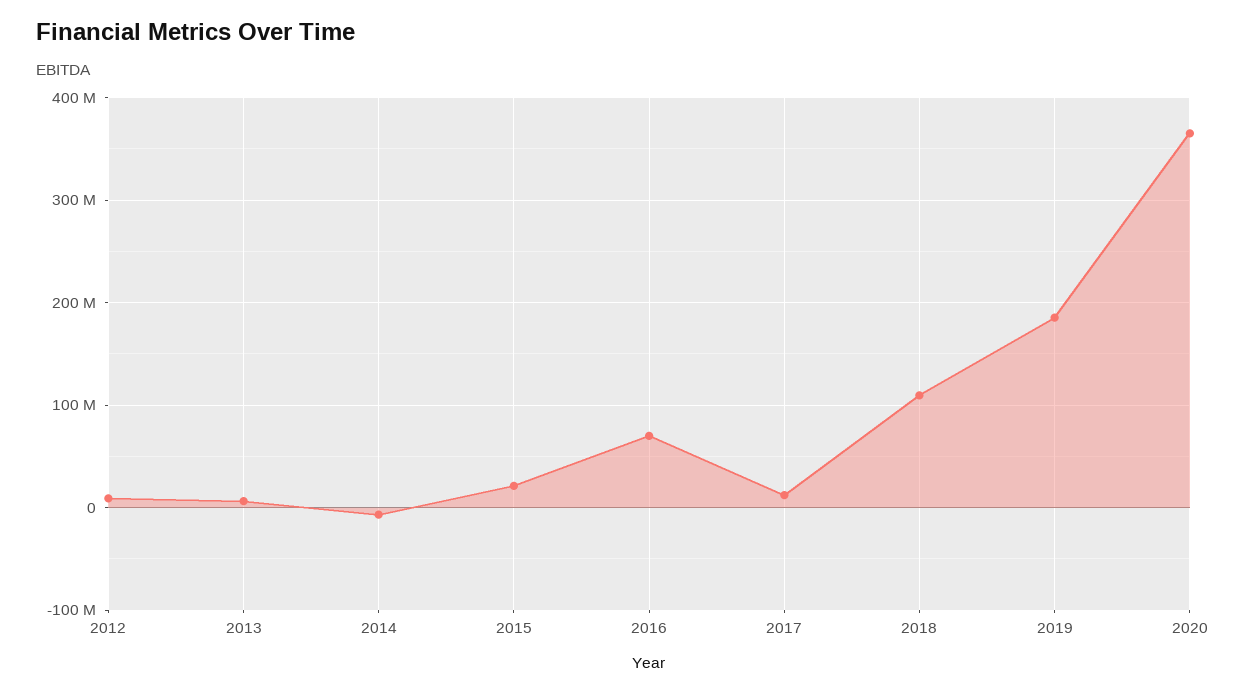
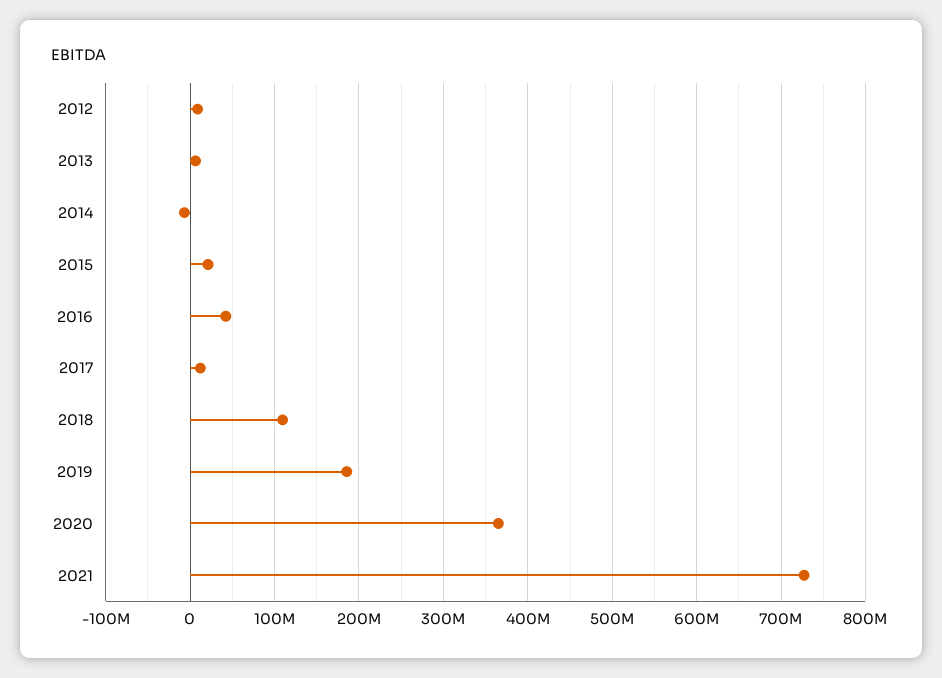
2016: 70000000 -> 40000000
2021: none -> 730000000

